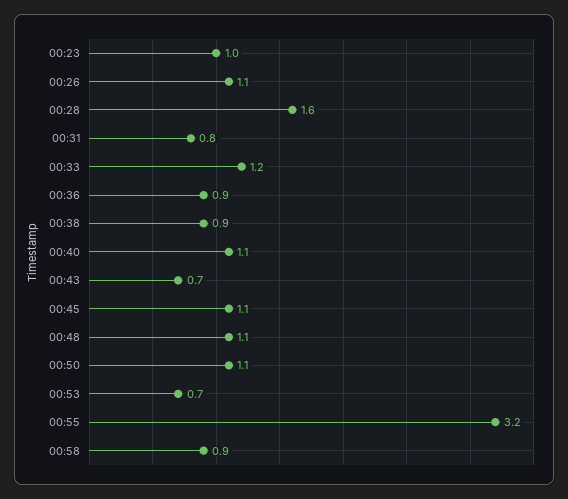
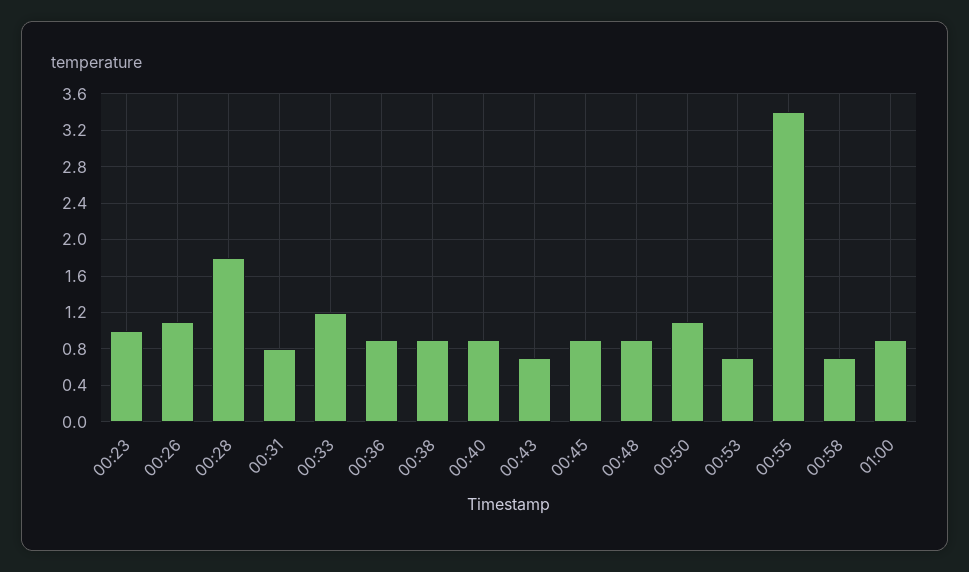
00:28: 1.6 -> 1.8
00:40: 1.1 -> 0.9
00:45: 1.1 -> 0.9
00:48: 1.1 -> 0.9
00:55: 3.2 -> 3.4
00:58: 0.9 -> 0.7
01:00: none -> 0.9

